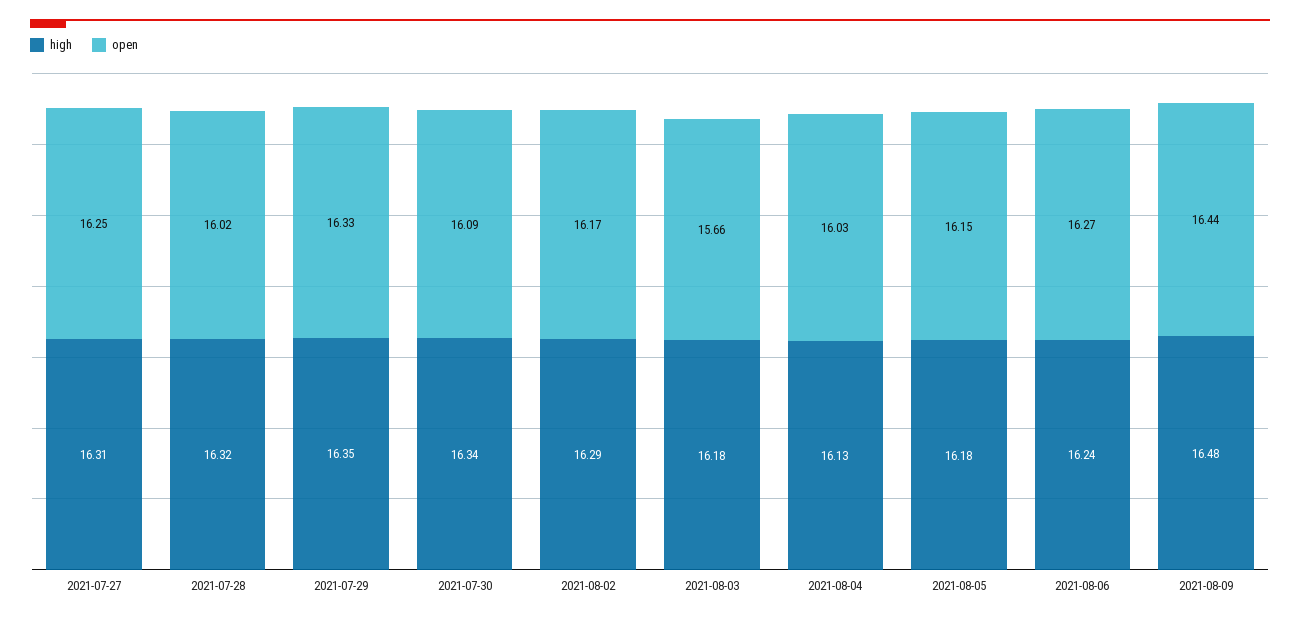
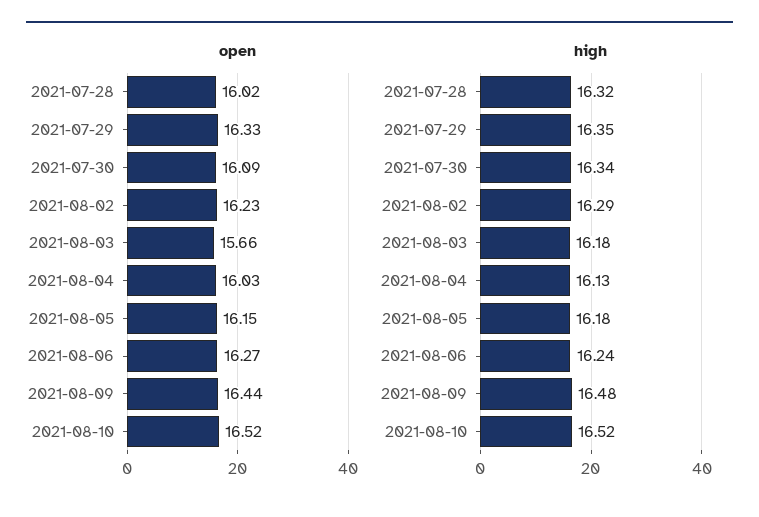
high, 2021-07-27: 16.31 -> none
open, 2021-07-27: 16.25 -> none
open, 2021-08-02: 16.17 -> 16.23
open, 2021-08-10: none -> 16.52
high, 2021-08-10: none -> 16.52

